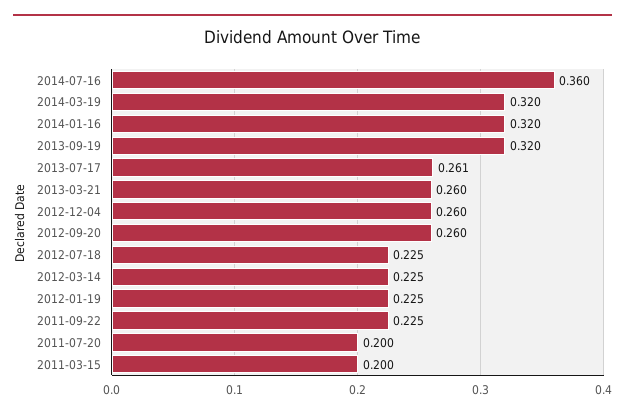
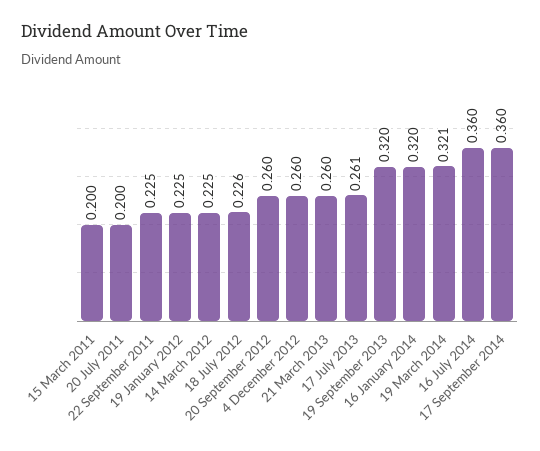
2014-03-19: 0.32 -> 0.321
2012-07-18: 0.225 -> 0.226
17 September 2014: none -> 0.36

